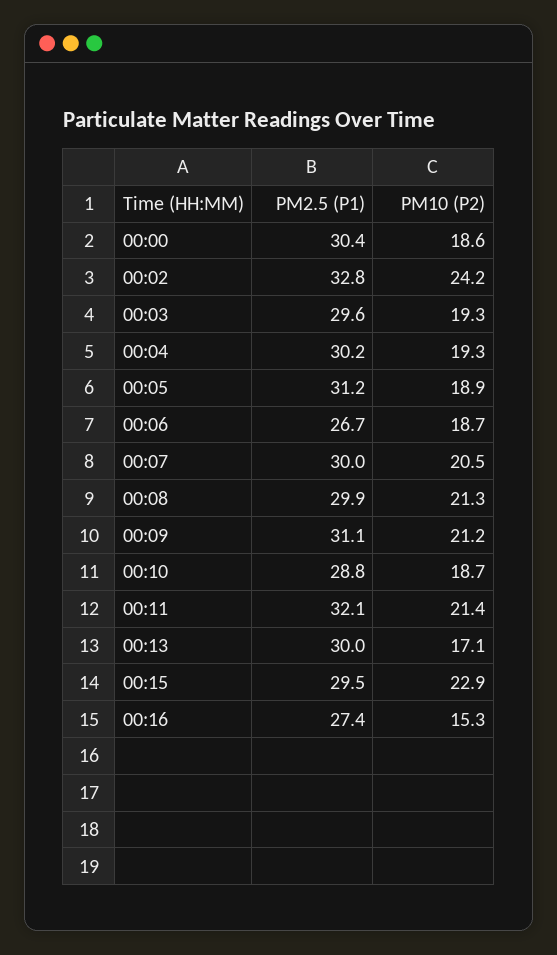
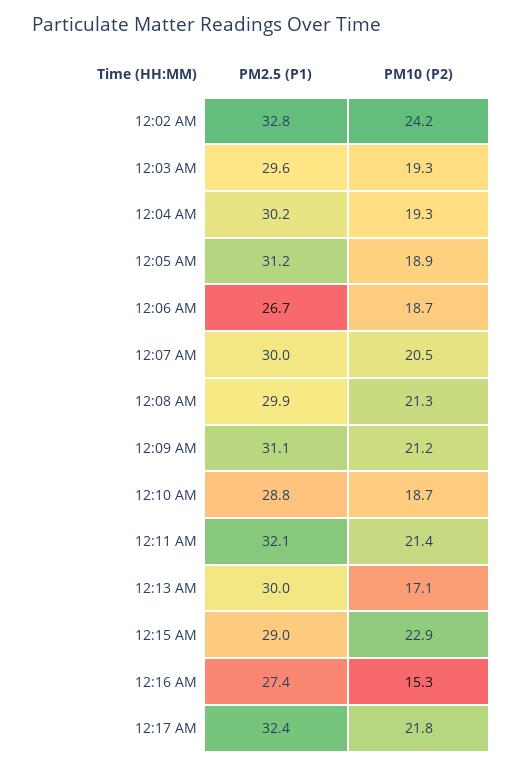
PM2.5 (P1), 00:00: 30.4 -> none
PM10 (P2), 00:00: 18.6 -> none
PM2.5 (P1), 00:15: 29.5 -> 29
PM2.5 (P1), 12:17 AM: none -> 32.4
PM10 (P2), 12:17 AM: none -> 21.8

